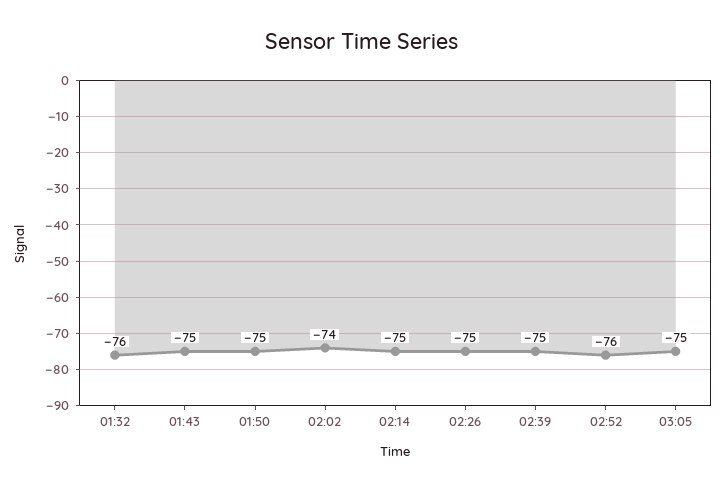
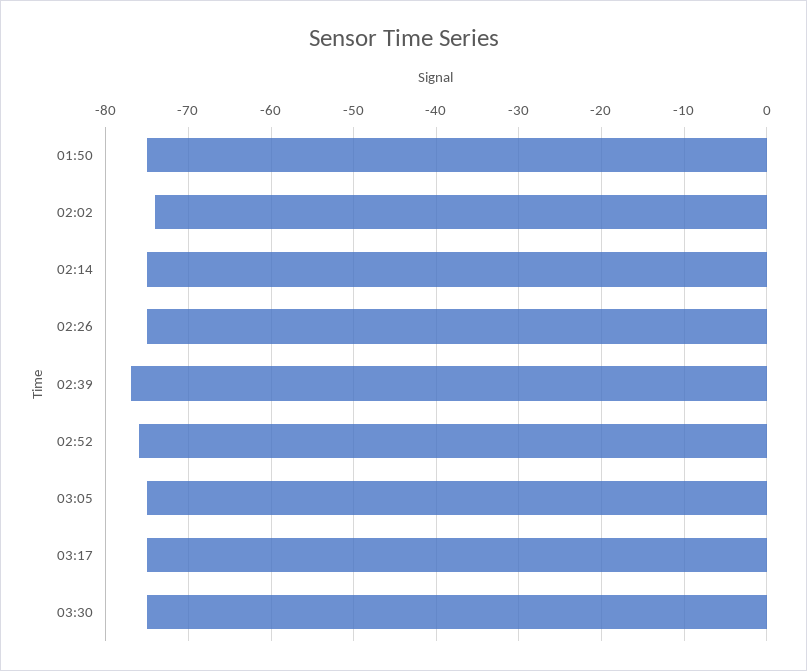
01:32: -76 -> none
01:43: -75 -> none
02:39: -75 -> -77
03:17: none -> -75
03:30: none -> -75

